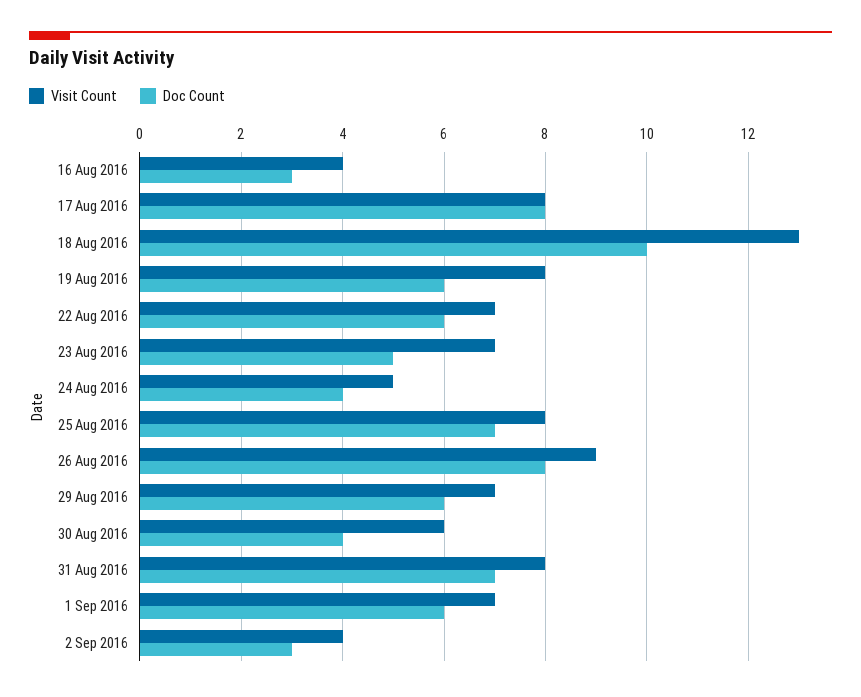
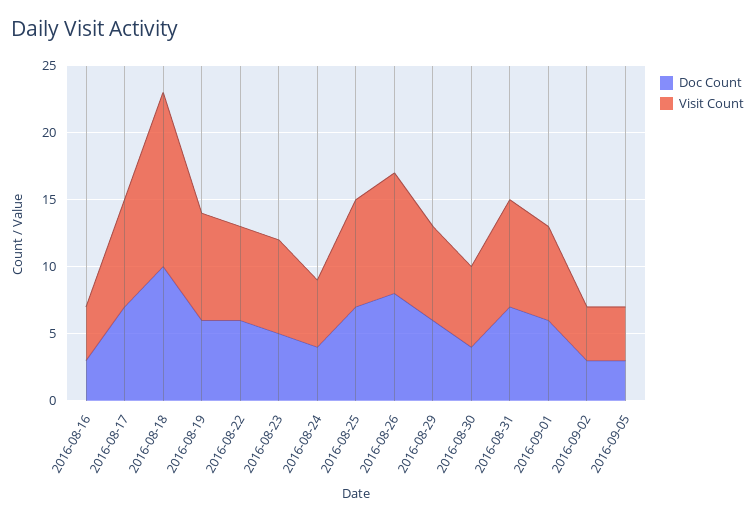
Doc Count, 17 Aug 2016: 8 -> 7
Doc Count, 2016-09-05: none -> 3
Visit Count, 2016-09-05: none -> 4

